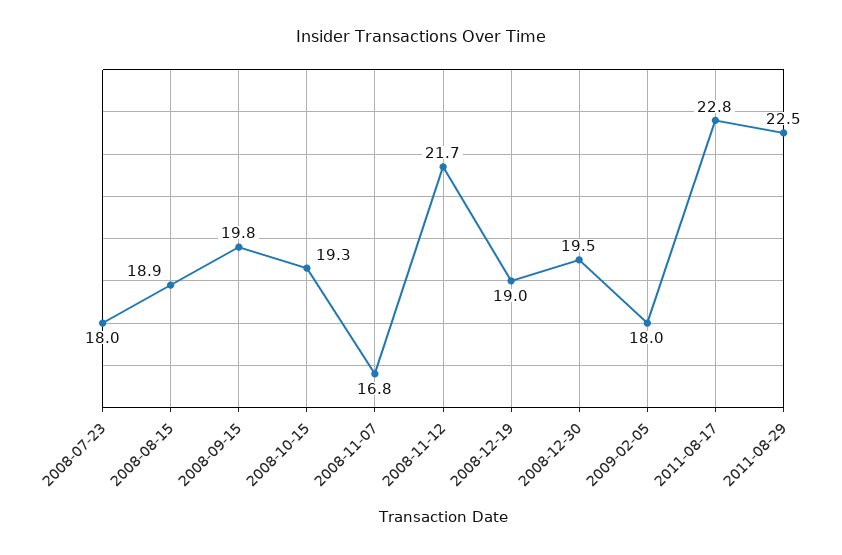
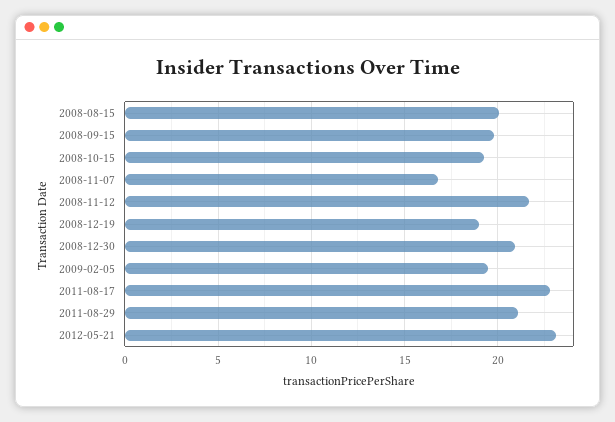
2008-07-23: 18 -> none
2008-08-15: 18.9 -> 20
2008-12-30: 19.5 -> 21
2009-02-05: 18 -> 19.5
2011-08-29: 22.5 -> 21
2012-05-21: none -> 23

